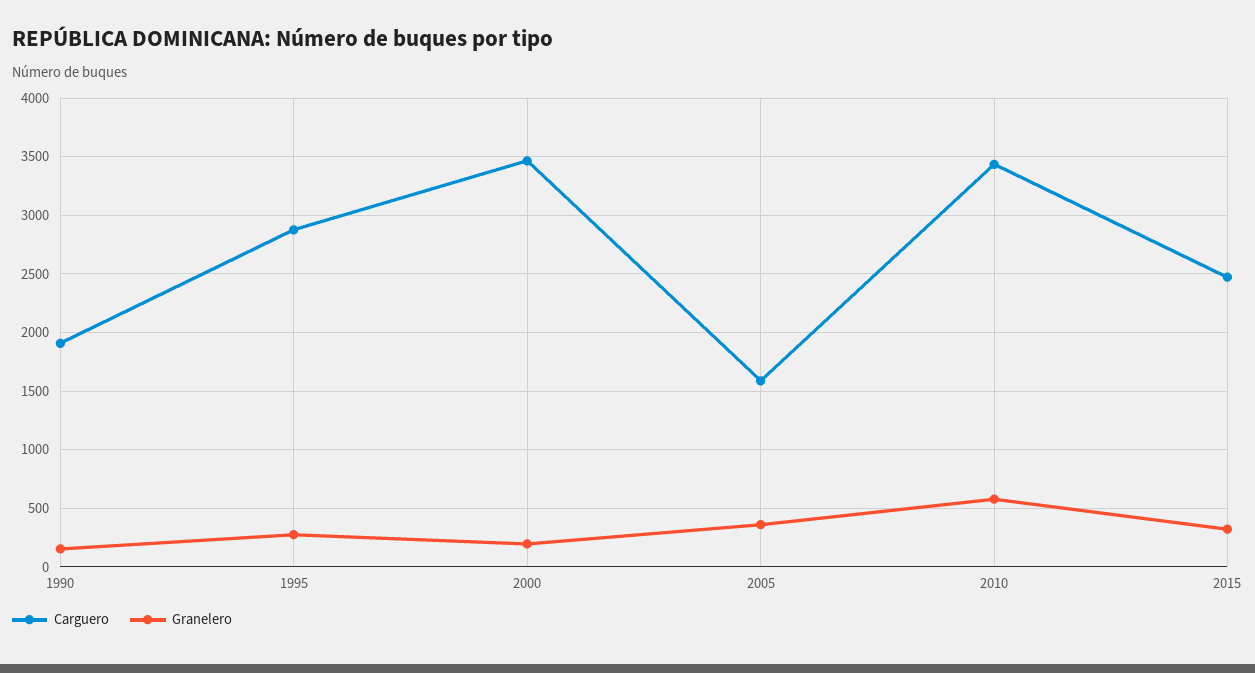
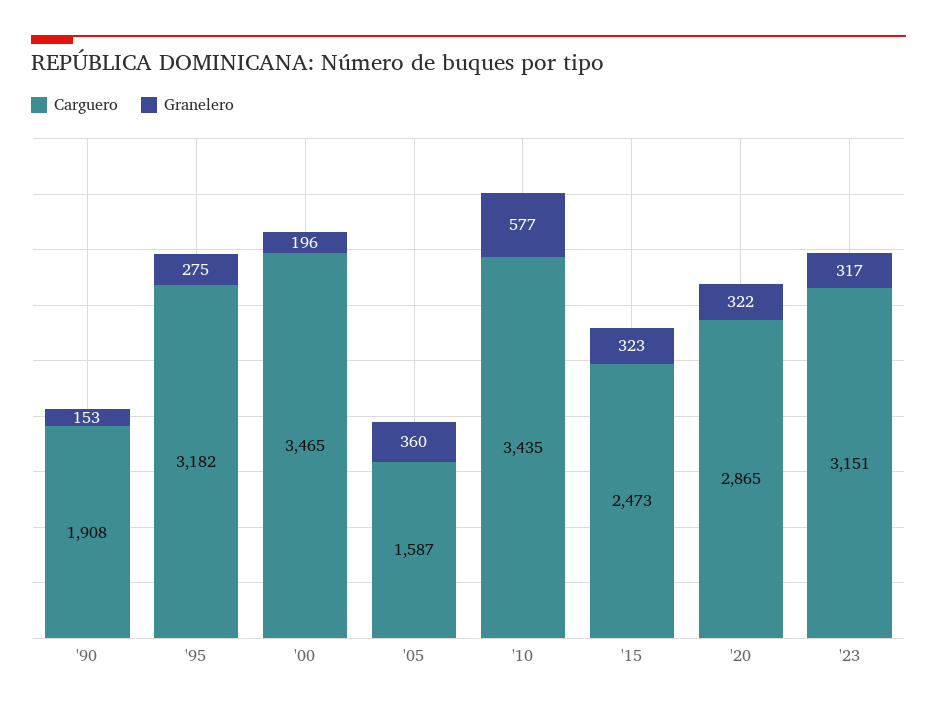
Carguero, 1995: 2900 -> 3182
Carguero, '20: none -> 2865
Granelero, '20: none -> 322
Carguero, '23: none -> 3151
Granelero, '23: none -> 317

